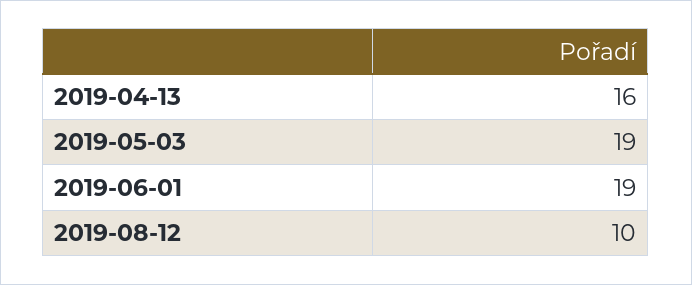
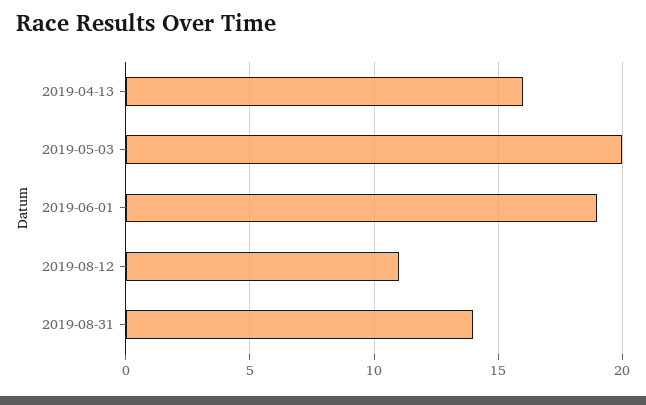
2019-05-03: 19 -> 20
2019-08-12: 10 -> 11
2019-08-31: none -> 14

